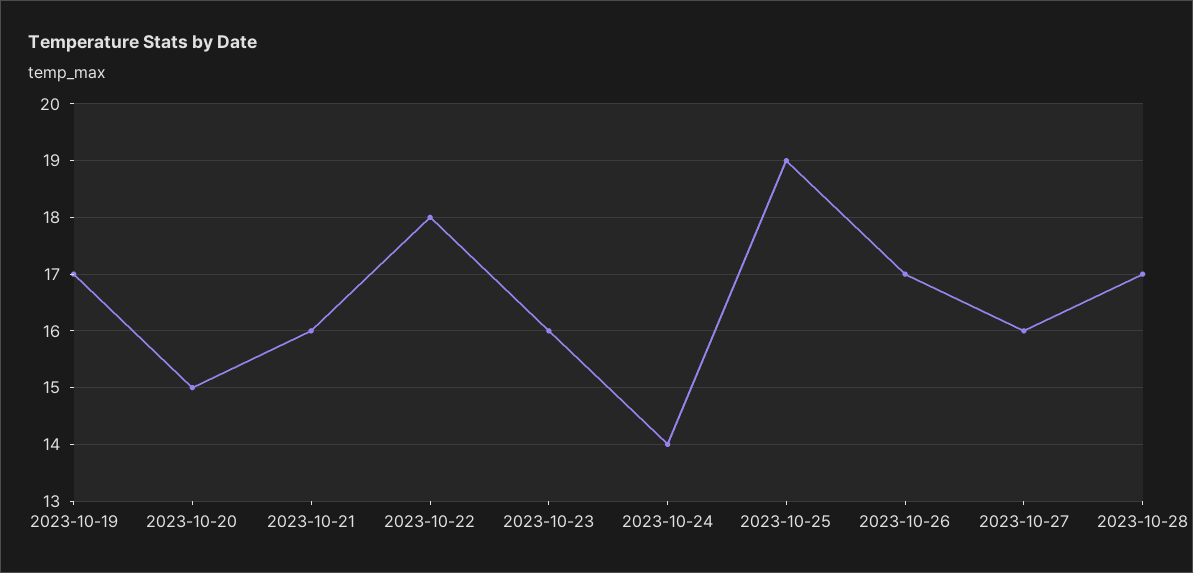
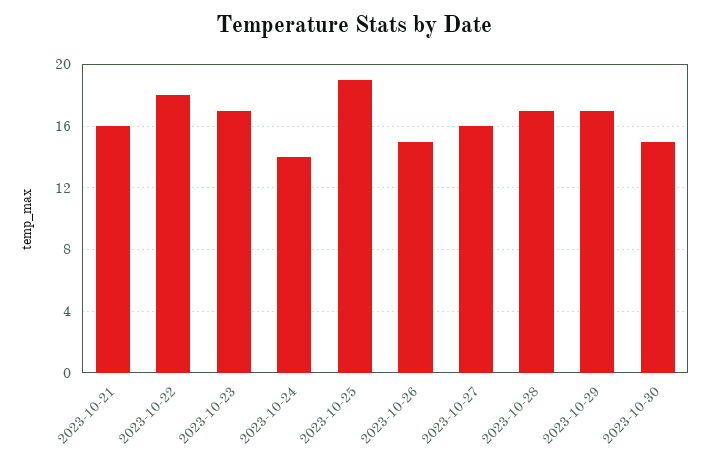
2023-10-19: 17 -> none
2023-10-20: 15 -> none
2023-10-23: 16 -> 17
2023-10-26: 17 -> 15
2023-10-29: none -> 17
2023-10-30: none -> 15

